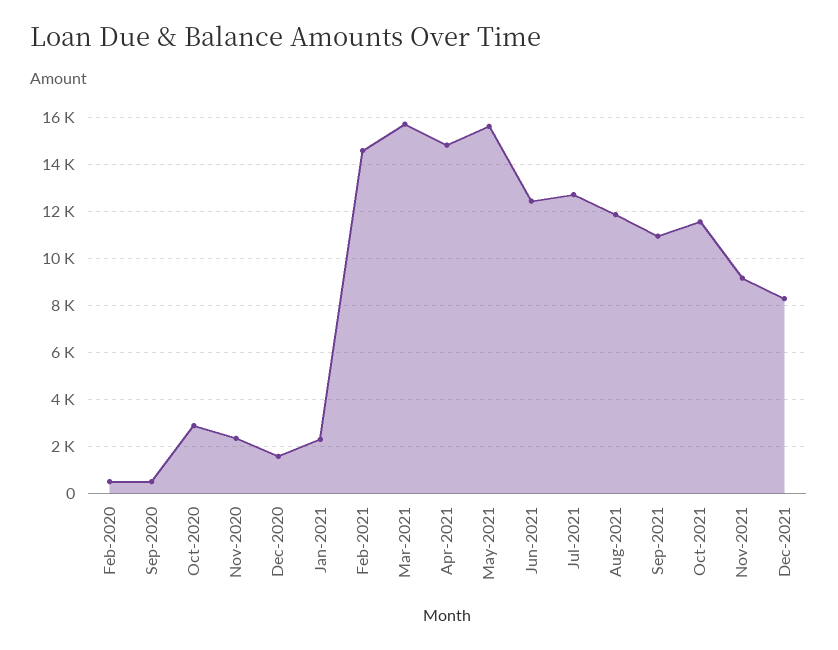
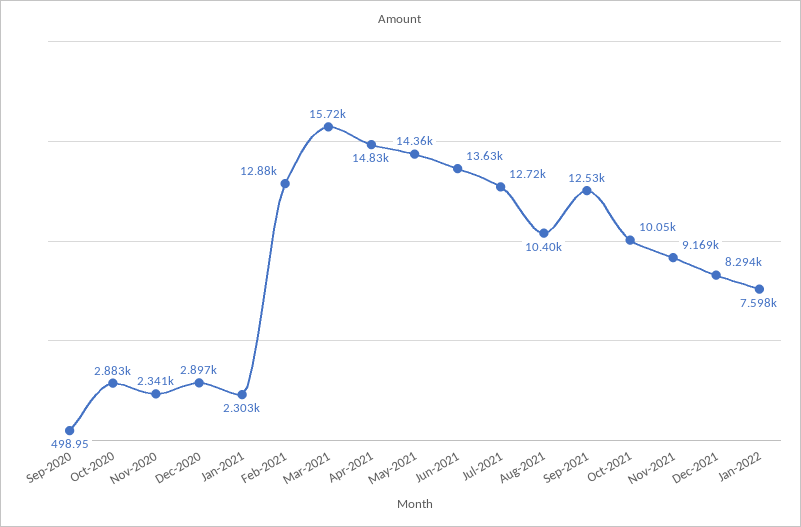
Feb-2020: 500 -> none
Dec-2020: 1500 -> 2897
Feb-2021: 14500 -> 12880
May-2021: 15500 -> 14360
Jun-2021: 12500 -> 13630
Aug-2021: 12000 -> 10400
Sep-2021: 11000 -> 12530
Oct-2021: 11500 -> 10050
Jan-2022: none -> 7598

